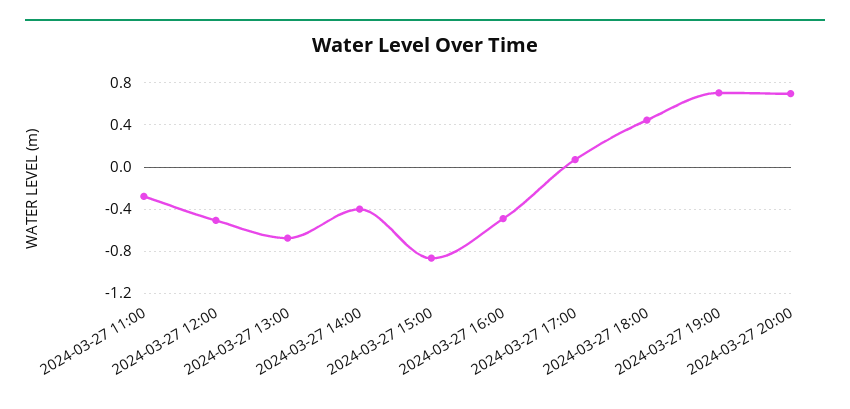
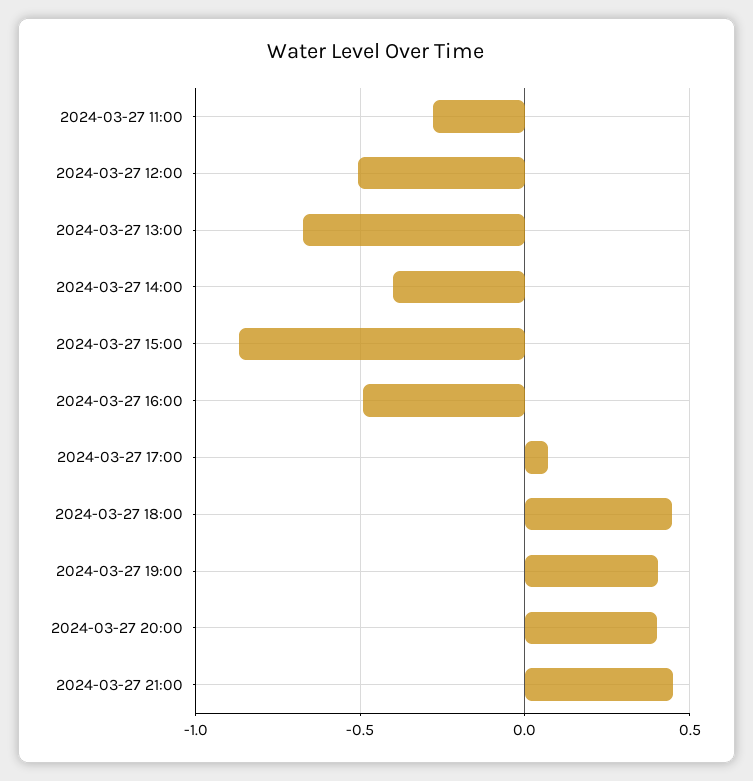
2024-03-27 19:00: 0.7 -> 0.4
2024-03-27 20:00: 0.7 -> 0.4
2024-03-27 21:00: none -> 0.45

